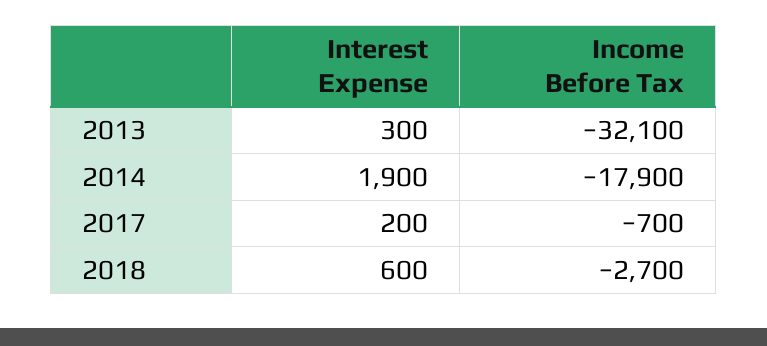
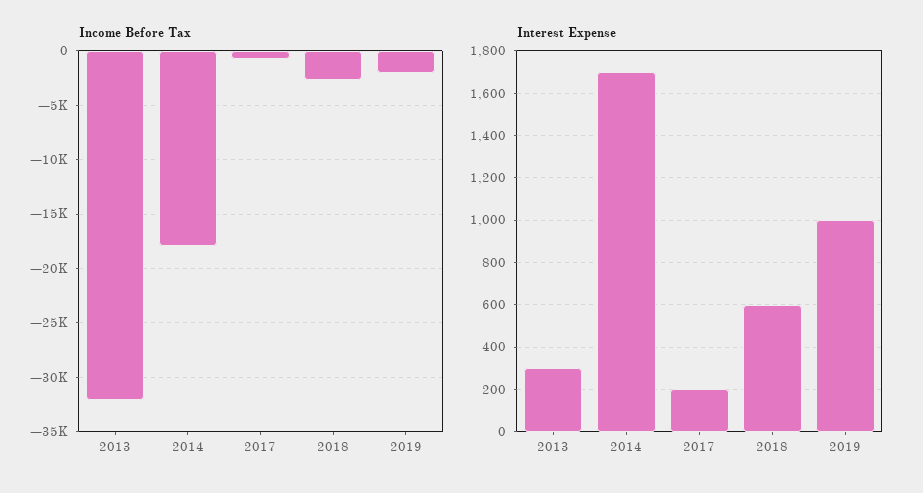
Interest Expense, 2014: 1900 -> 1700
Income Before Tax, 2019: none -> -2000
Interest Expense, 2019: none -> 1000

